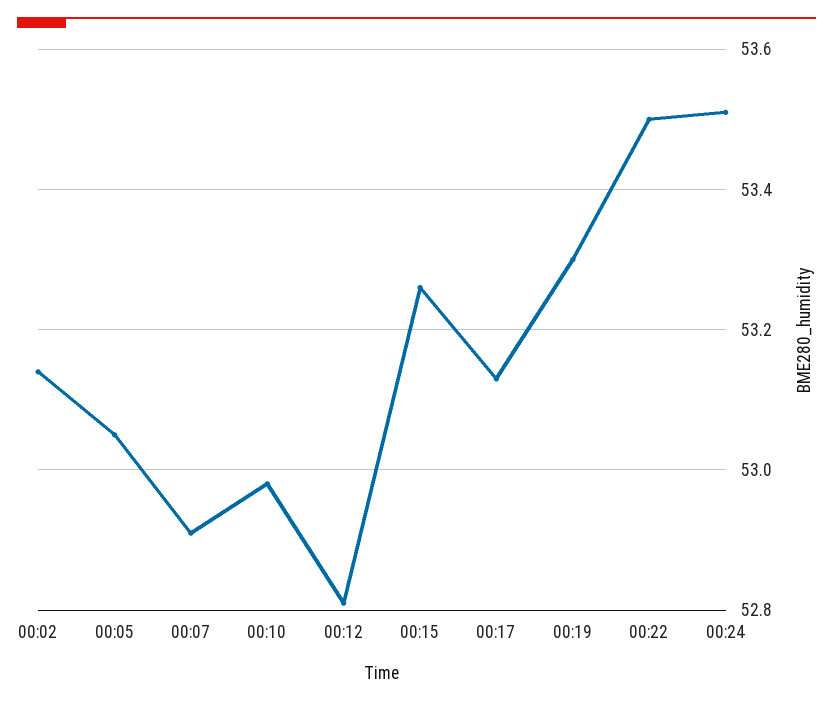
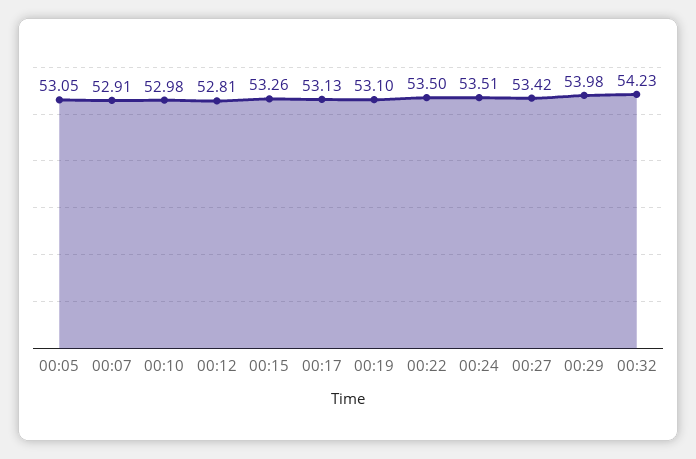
00:02: 53.15 -> none
00:19: 53.3 -> 53.1
00:27: none -> 53.42
00:29: none -> 53.98
00:32: none -> 54.23

